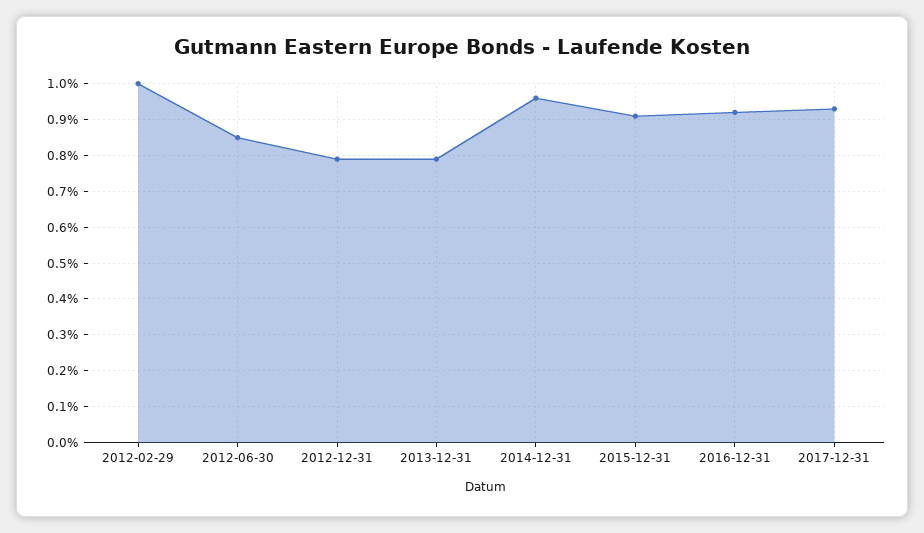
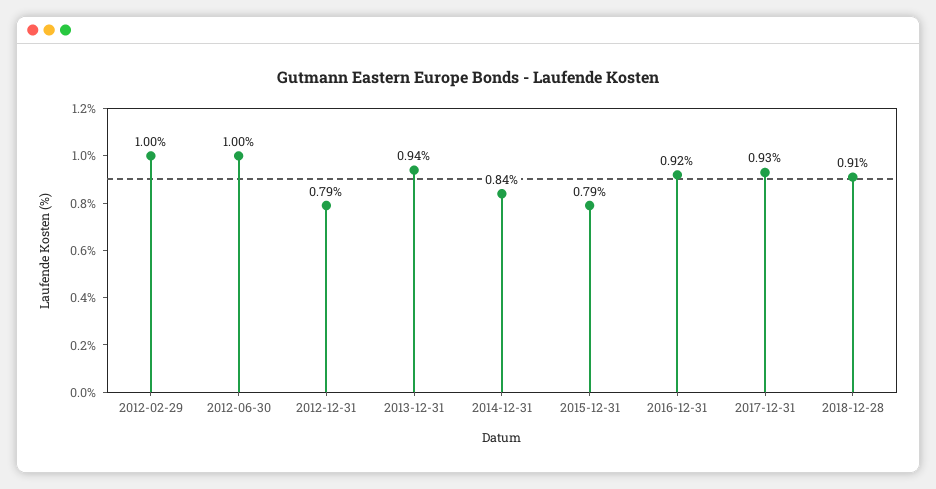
2012-06-30: 0.85 -> 1
2013-12-31: 0.8 -> 0.94
2014-12-31: 0.95 -> 0.84
2015-12-31: 0.9 -> 0.79
2018-12-28: none -> 0.91

